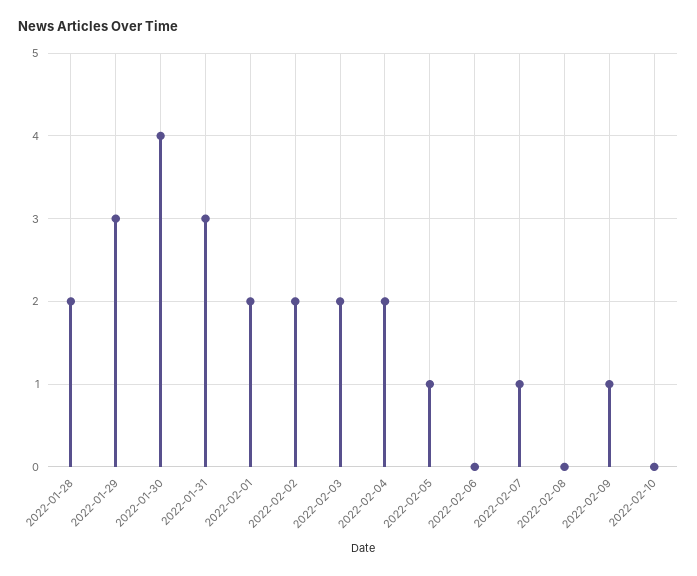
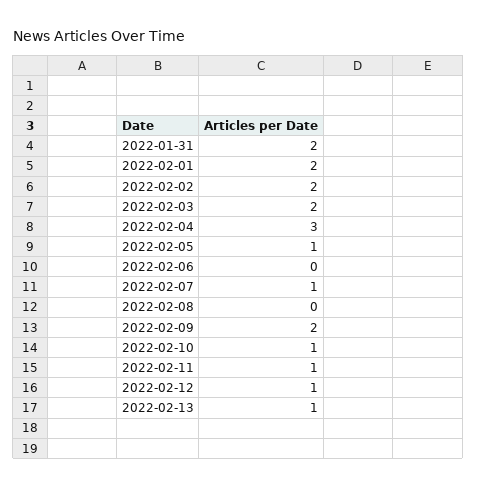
2022-01-28: 2 -> none
2022-01-29: 3 -> none
2022-01-30: 4 -> none
2022-01-31: 3 -> 2
2022-02-04: 2 -> 3
2022-02-09: 1 -> 2
2022-02-10: 0 -> 1
2022-02-11: none -> 1
2022-02-12: none -> 1
2022-02-13: none -> 1

